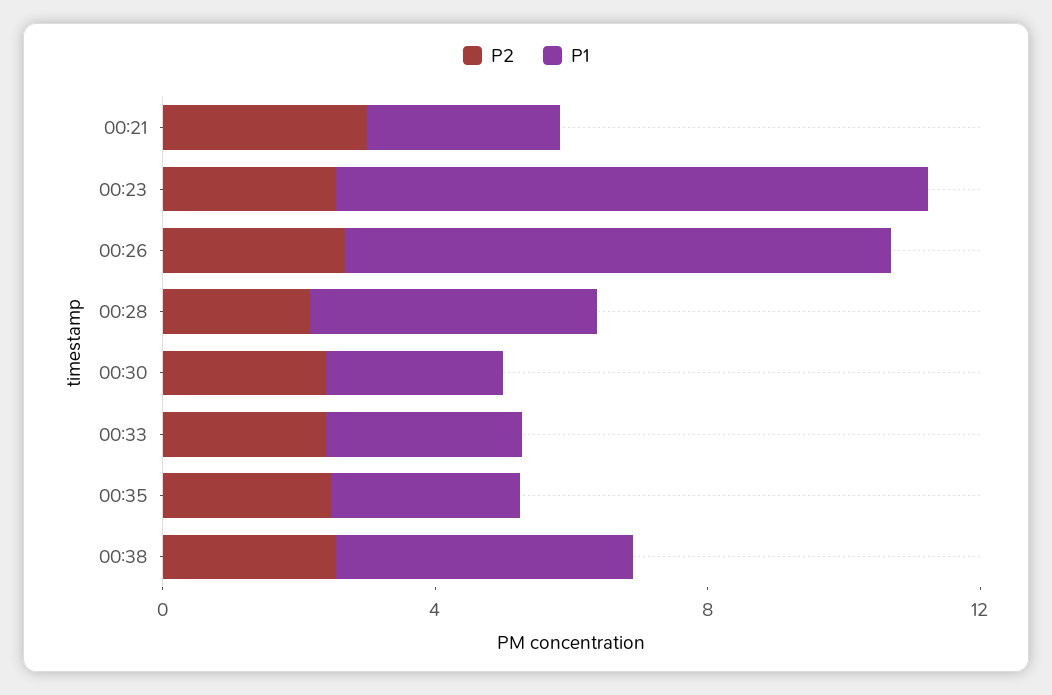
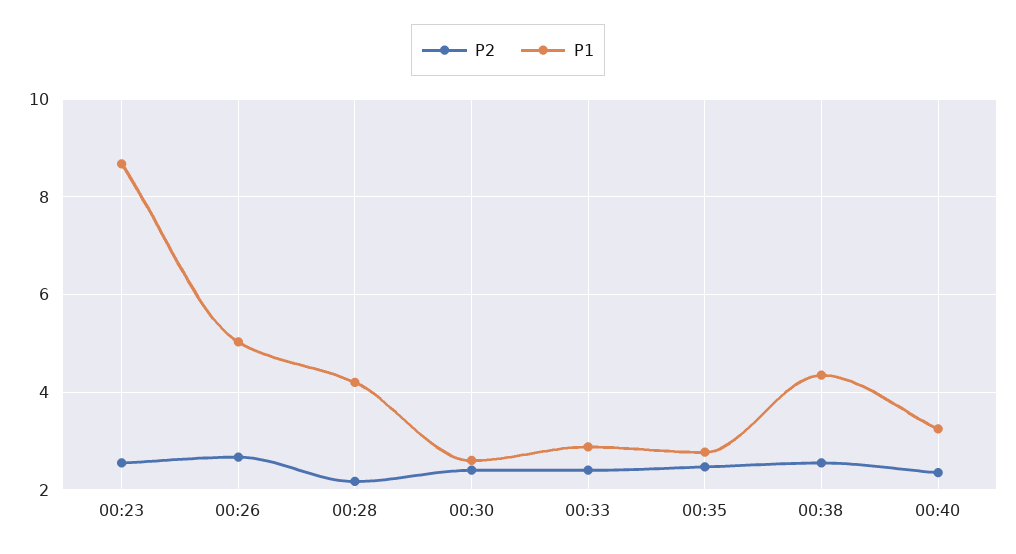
P2, 00:21: 3 -> none
P1, 00:21: 3 -> none
P1, 00:26: 8 -> 5
P2, 00:40: none -> 2.4
P1, 00:40: none -> 3.2

